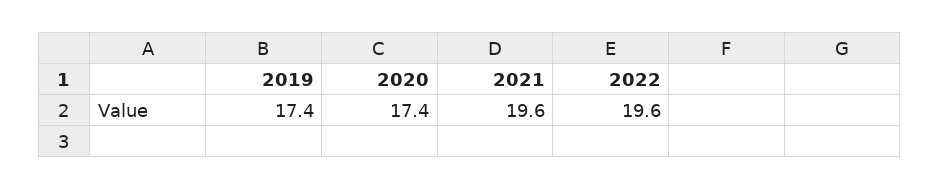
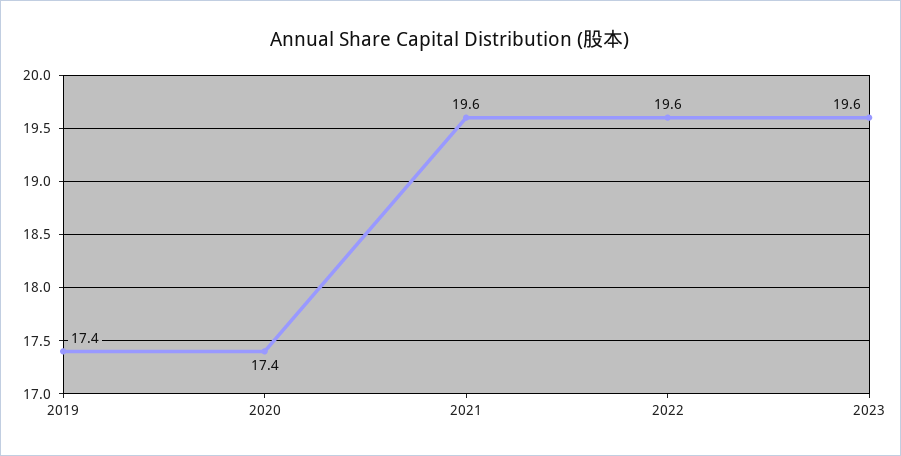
2023: none -> 19.6

